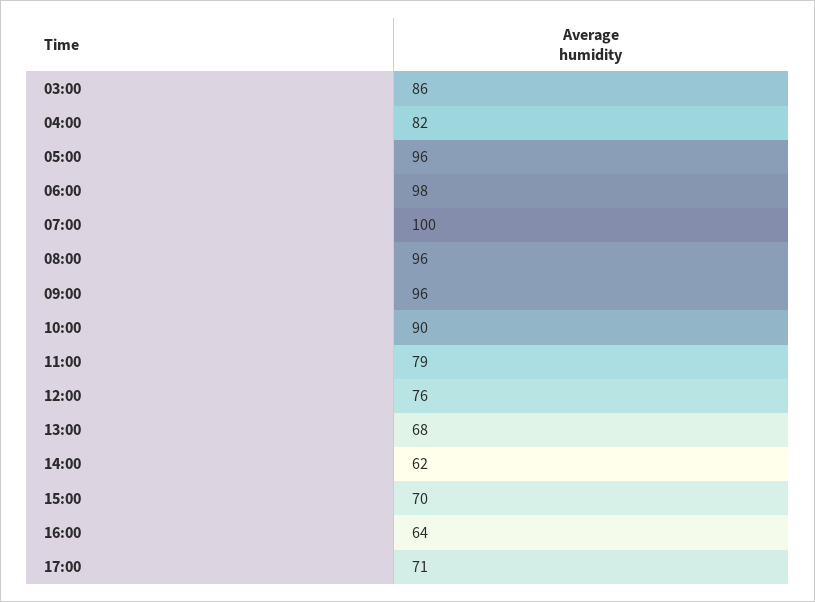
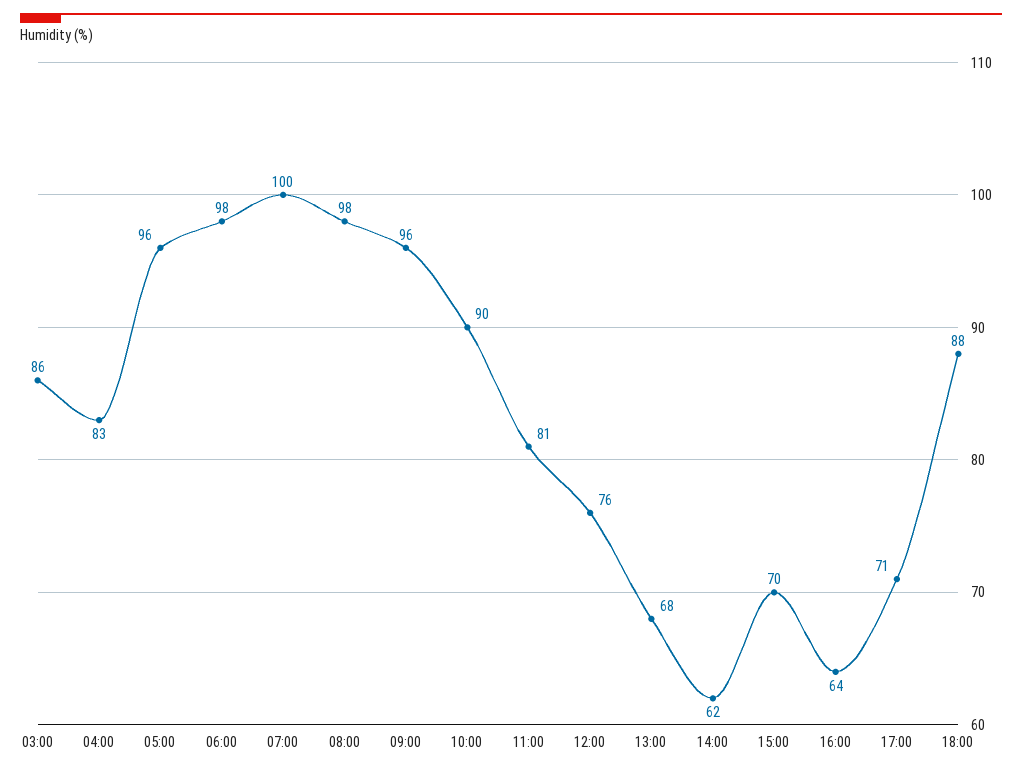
04:00: 82 -> 83
08:00: 96 -> 98
11:00: 79 -> 81
18:00: none -> 88

